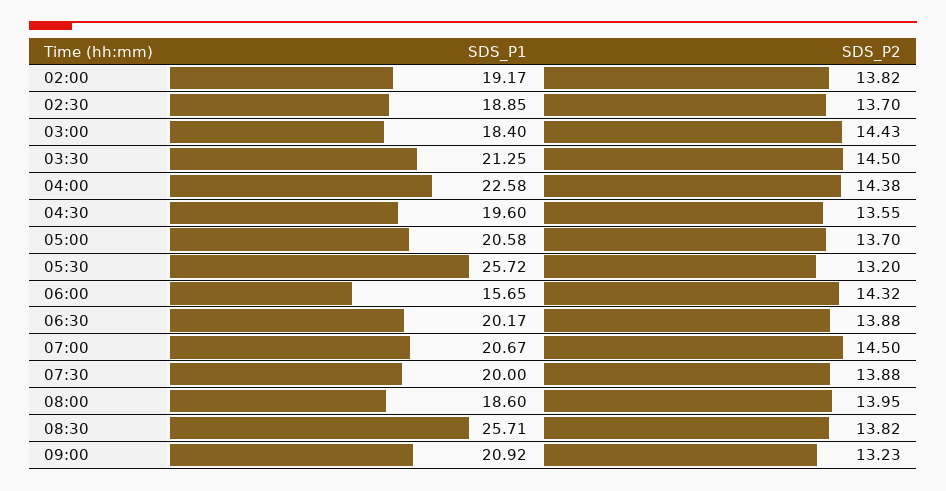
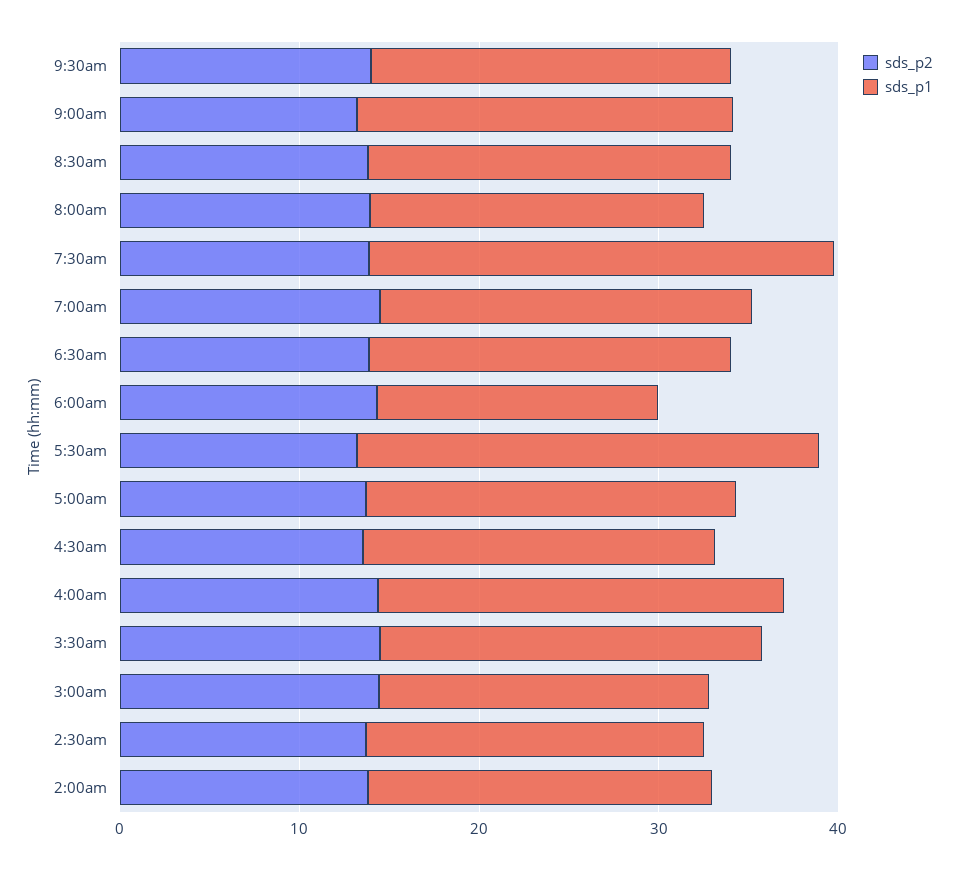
SDS_P1, 07:30: 20 -> 26
SDS_P1, 08:30: 25.71 -> 20
SDS_P2, 9:30am: none -> 14
SDS_P1, 9:30am: none -> 20

